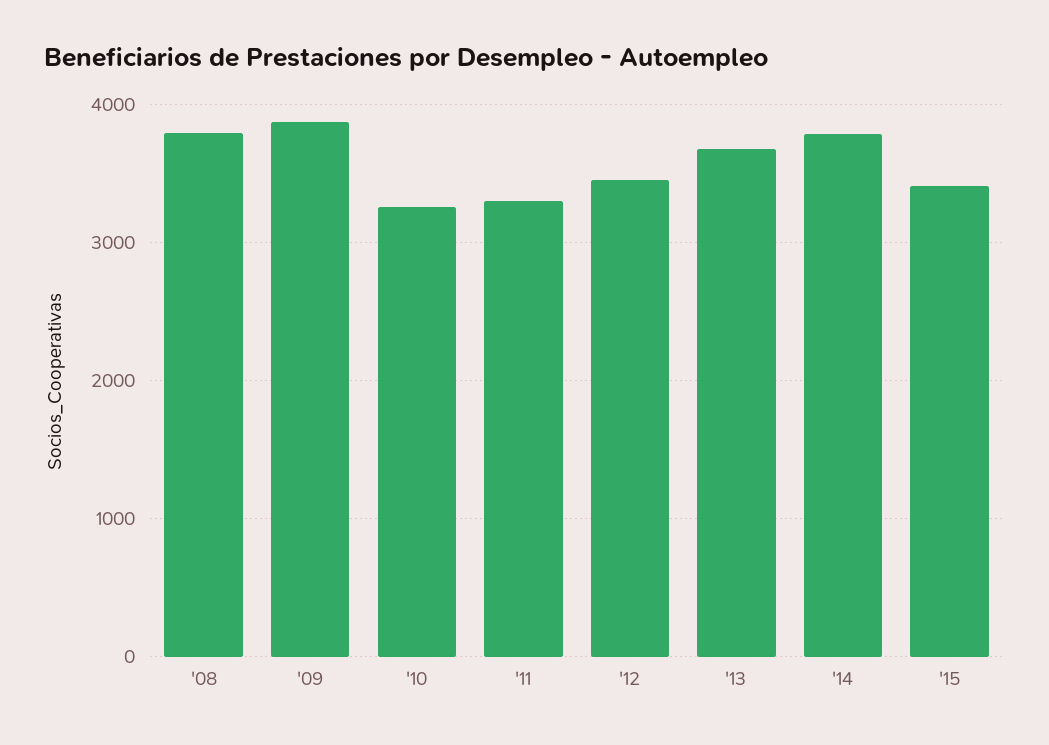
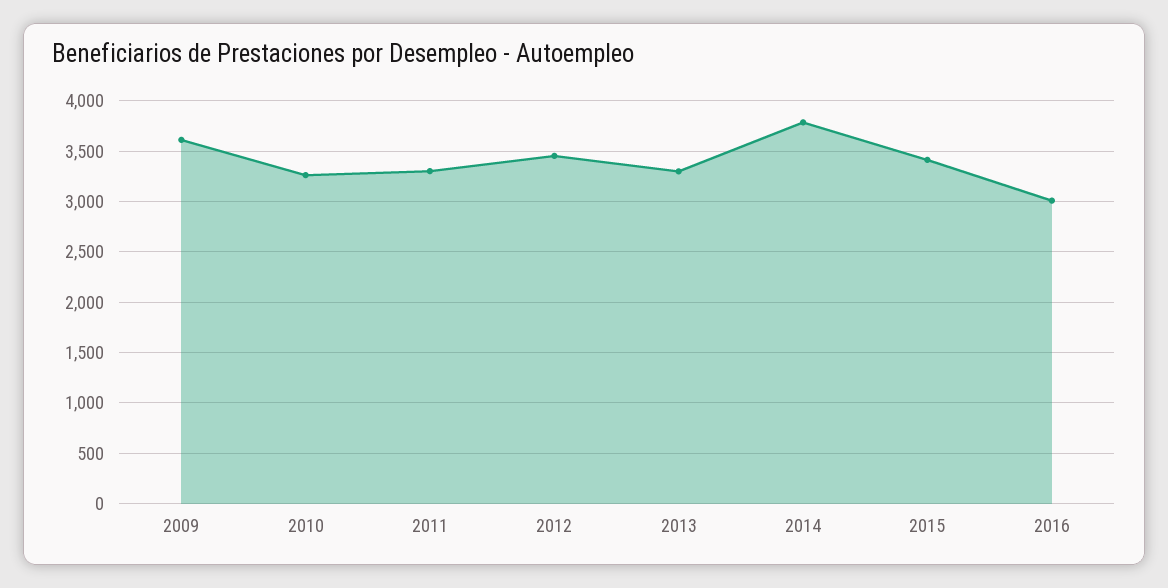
'08: 3800 -> none
'09: 3900 -> 3600
'13: 3700 -> 3300
2016: none -> 3000

